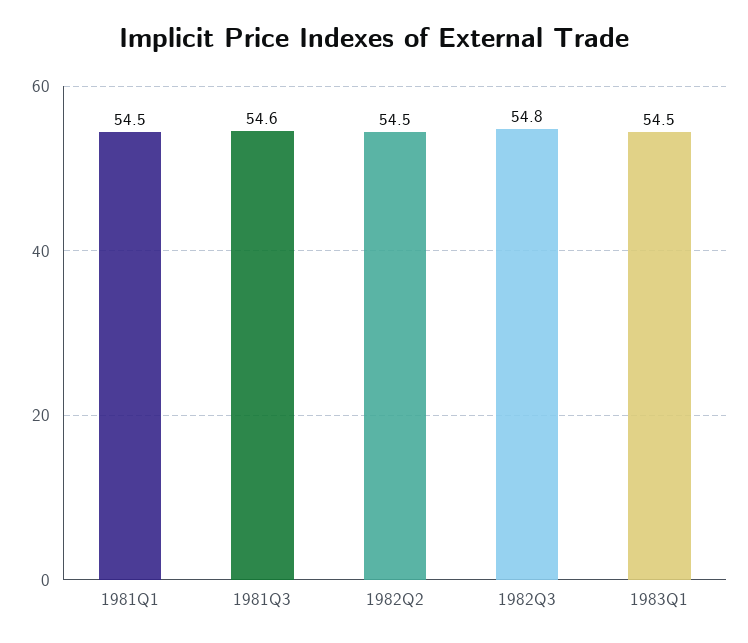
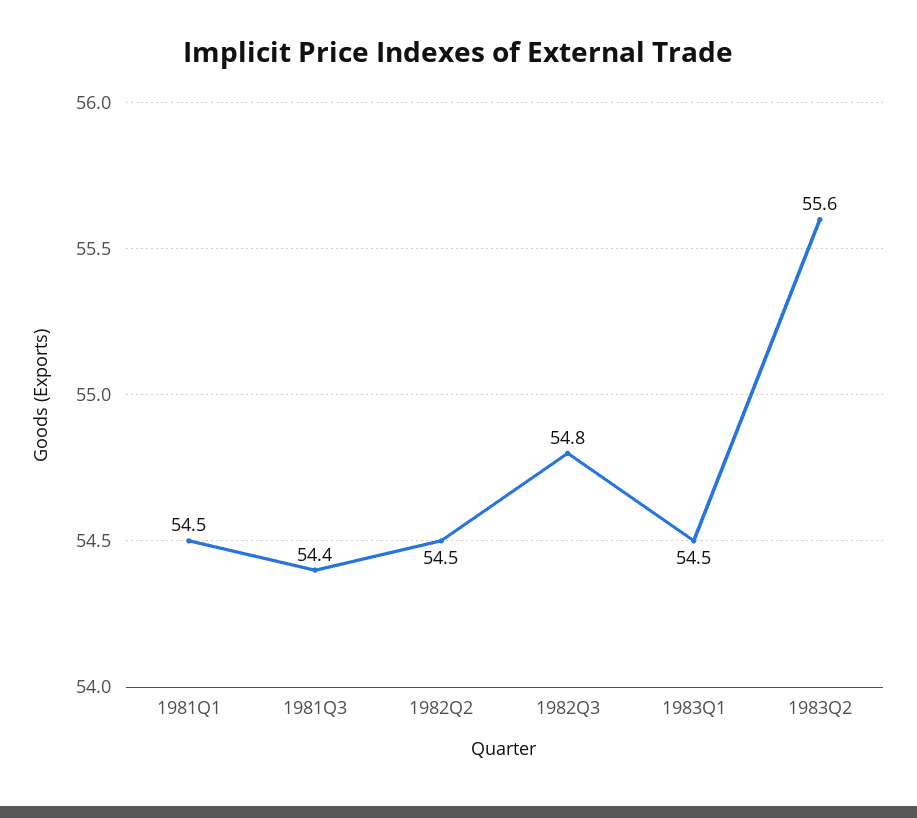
1981Q3: 54.6 -> 54.4
1983Q2: none -> 55.6

